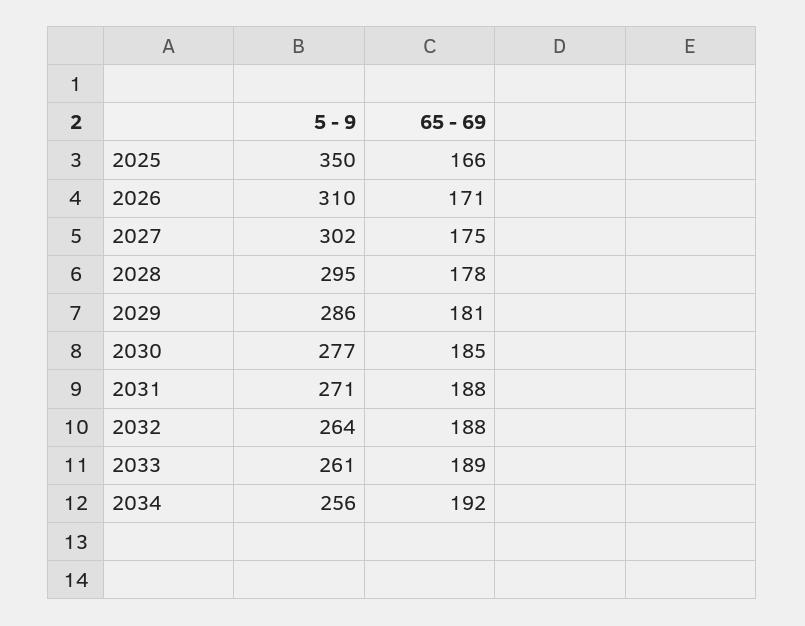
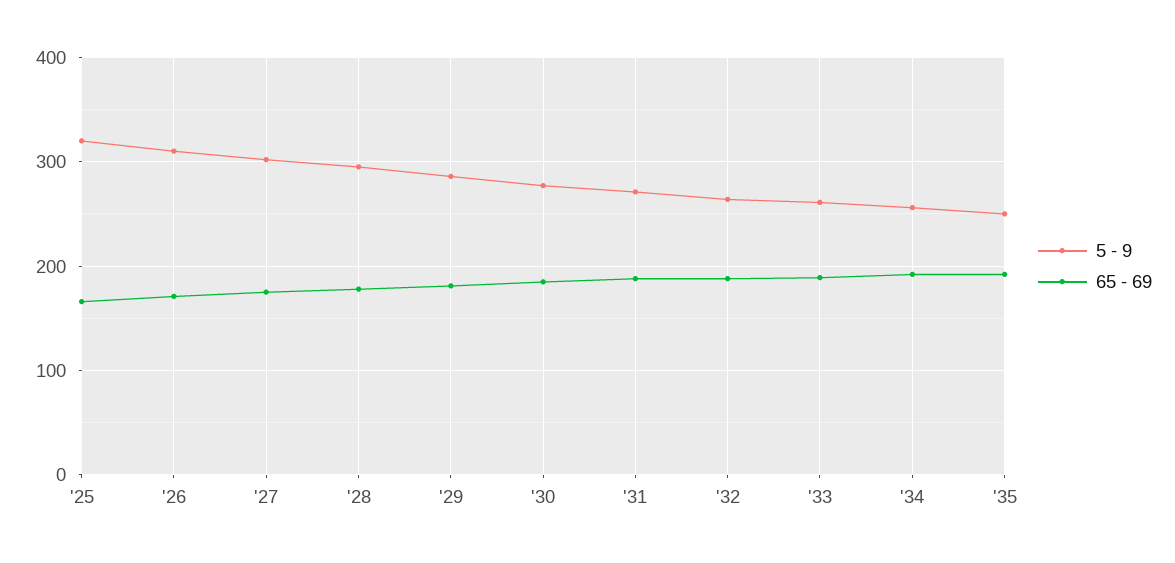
5 - 9, 2025: 350 -> 320
5 - 9, '35: none -> 250
65 - 69, '35: none -> 190

